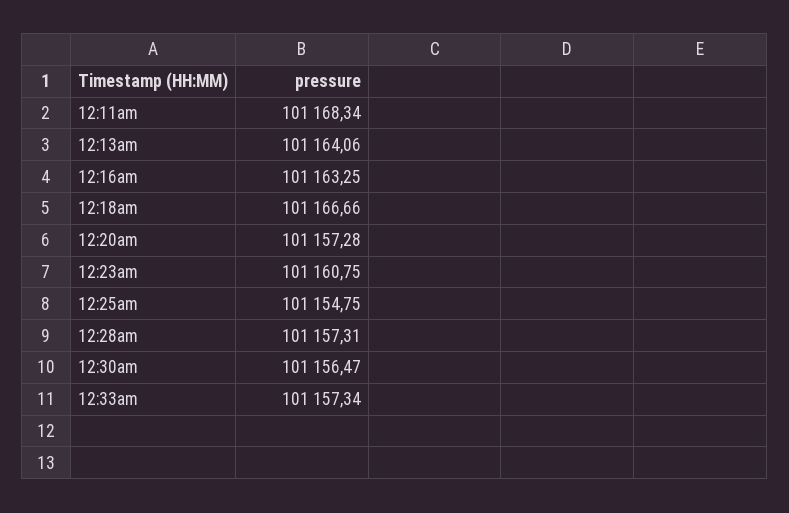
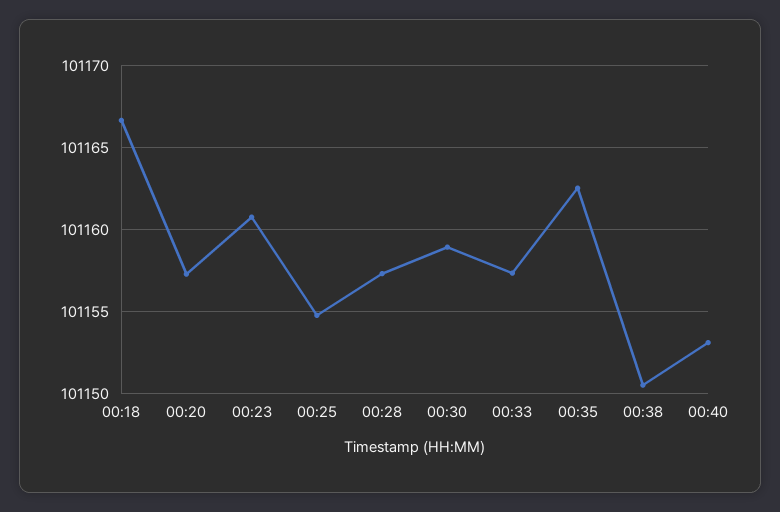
12:11am: 101168.34 -> none
12:13am: 101164.06 -> none
12:16am: 101163.25 -> none
12:30am: 101156.47 -> 101159
00:35: none -> 101162.5
00:38: none -> 101150.5
00:40: none -> 101153

